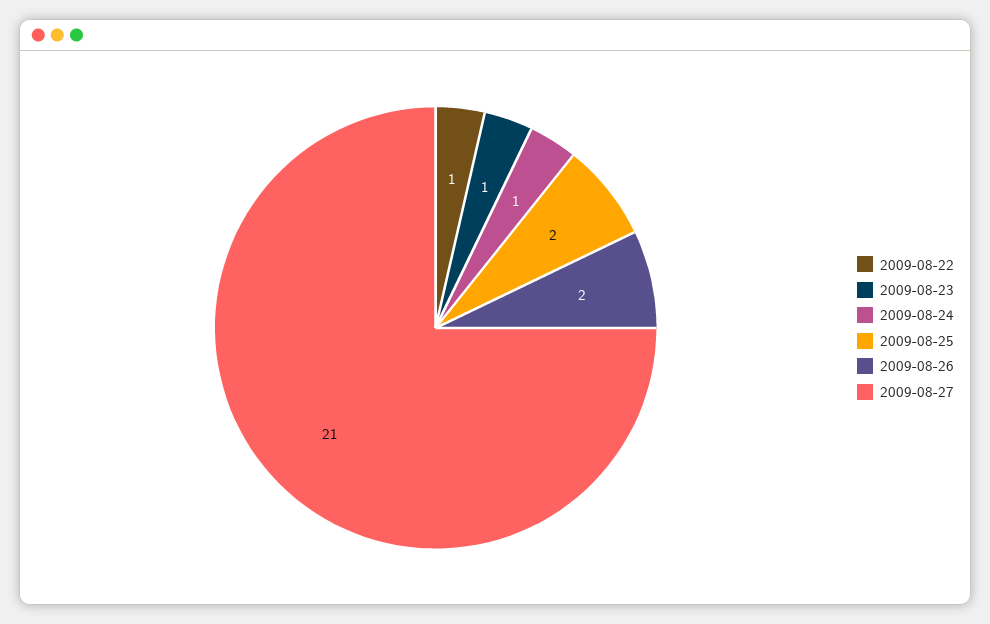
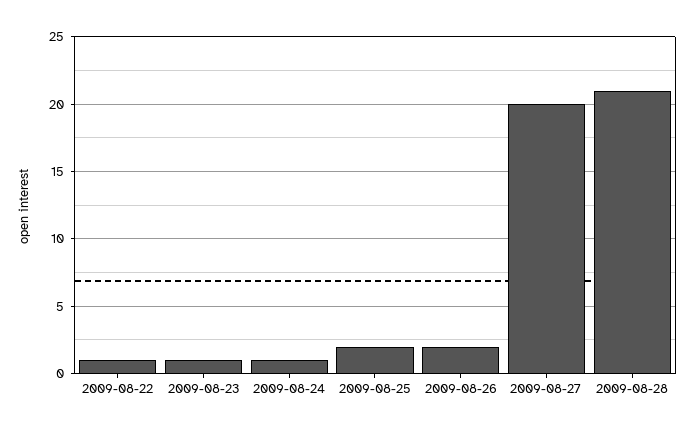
2009-08-27: 21 -> 20
2009-08-28: none -> 21

